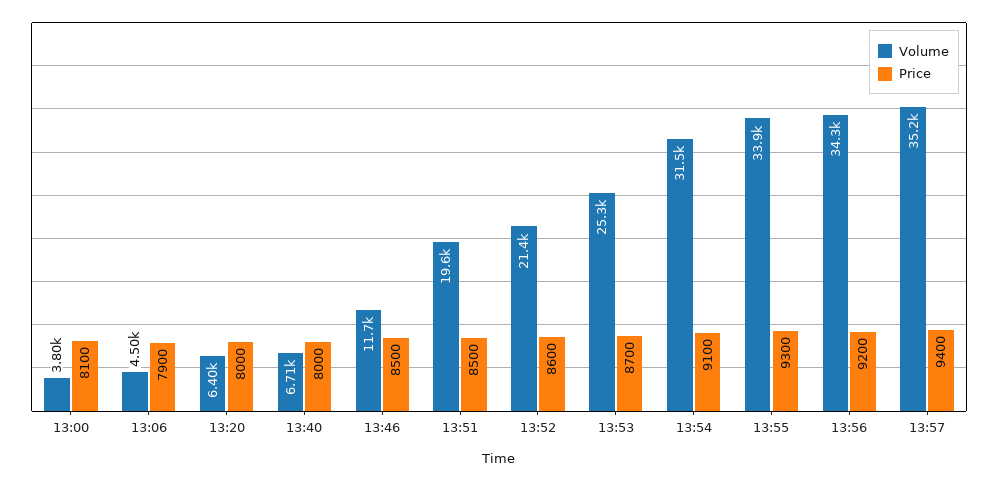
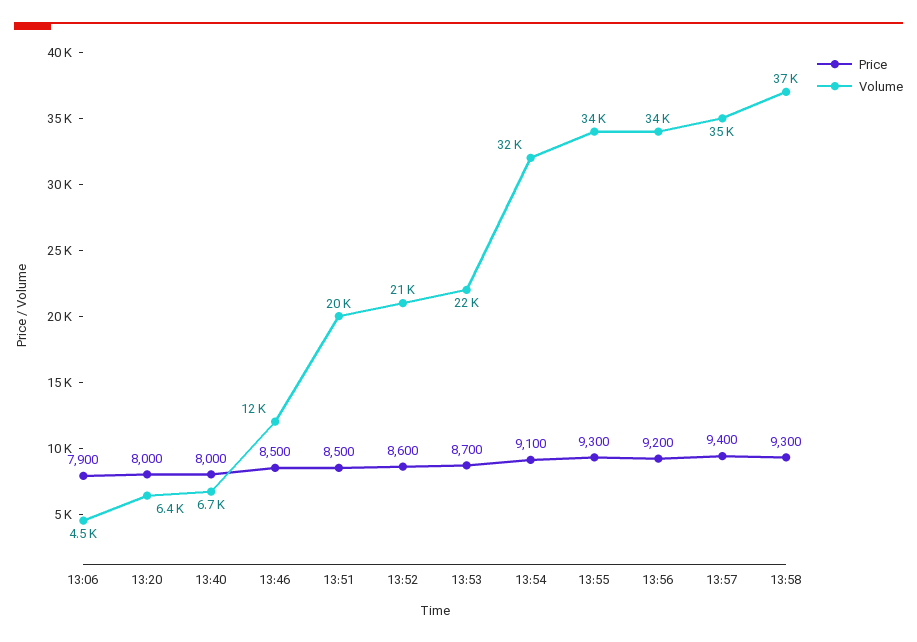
Volume, 13:00: 3800 -> none
Price, 13:00: 8100 -> none
Volume, 13:53: 25300 -> 22000
Price, 13:58: none -> 9300
Volume, 13:58: none -> 37000

